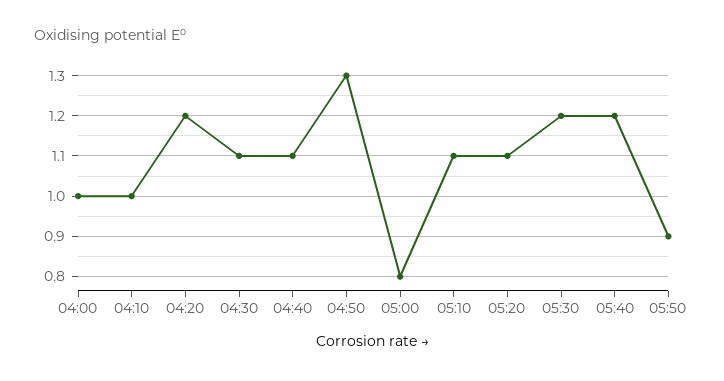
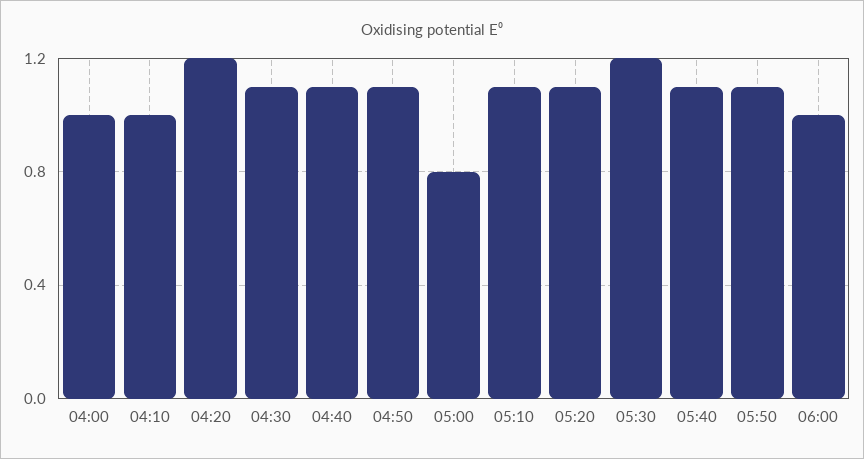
04:50: 1.3 -> 1.1
05:40: 1.2 -> 1.1
05:50: 0.9 -> 1.1
06:00: none -> 1

